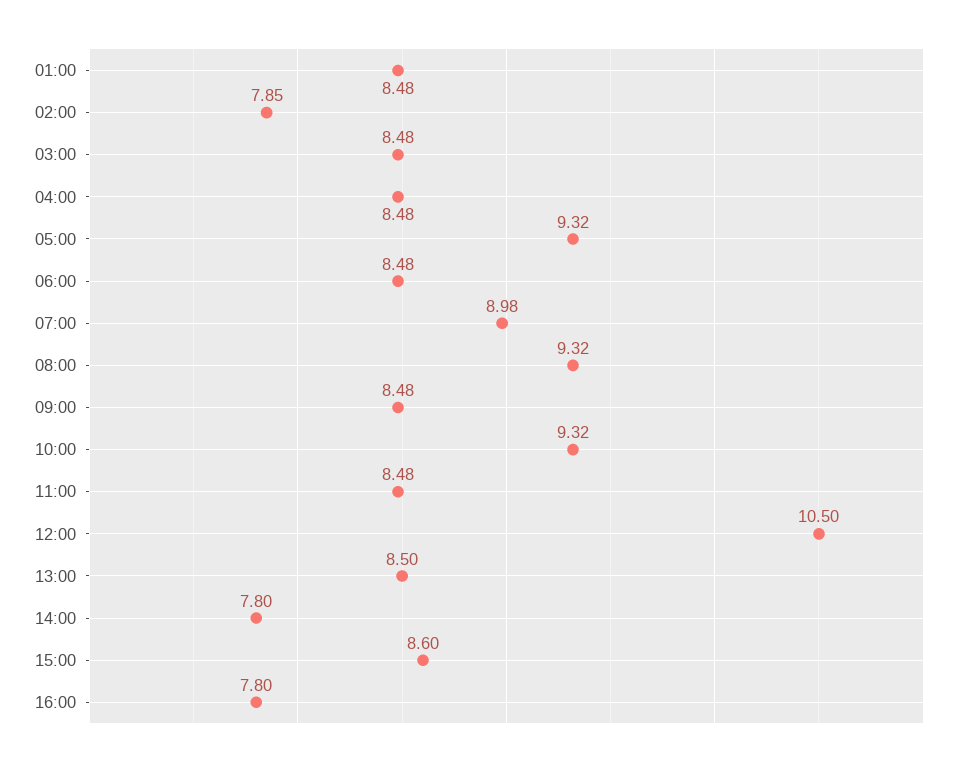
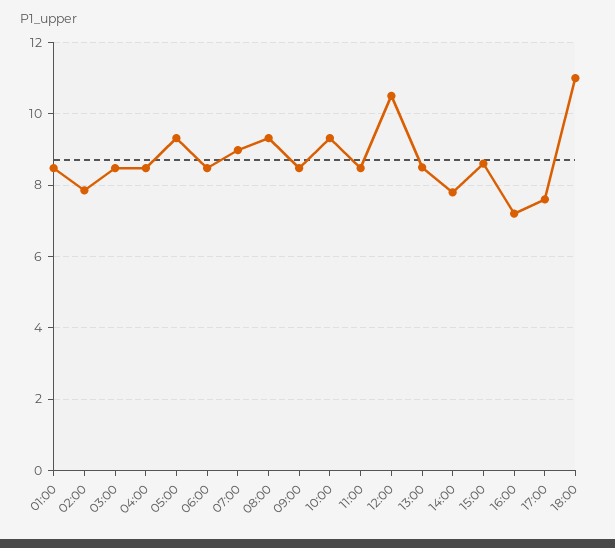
16:00: 7.8 -> 7.2
17:00: none -> 7.6
18:00: none -> 11

